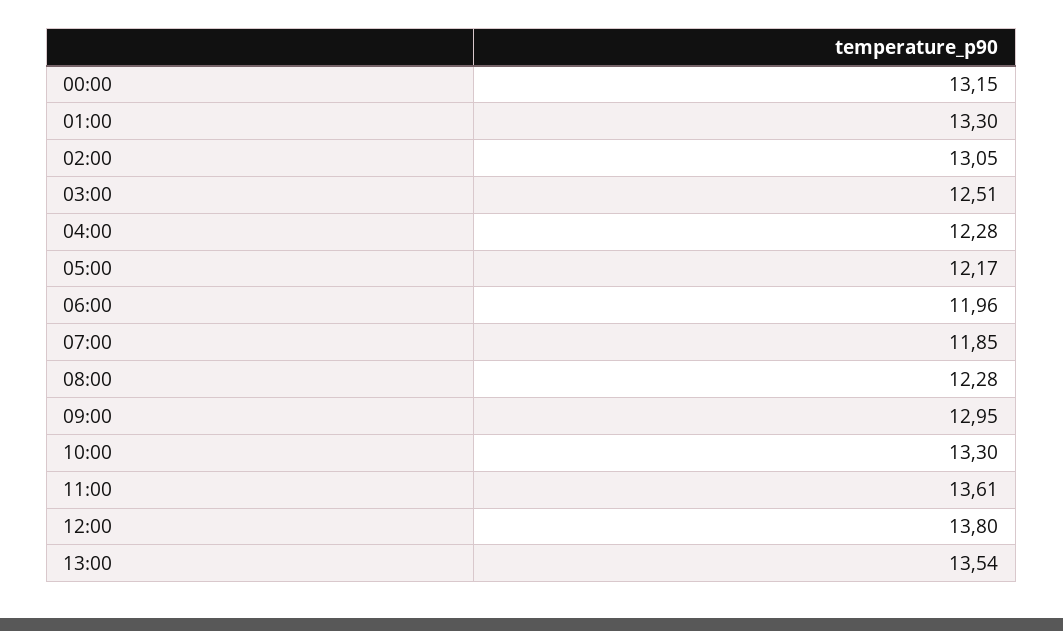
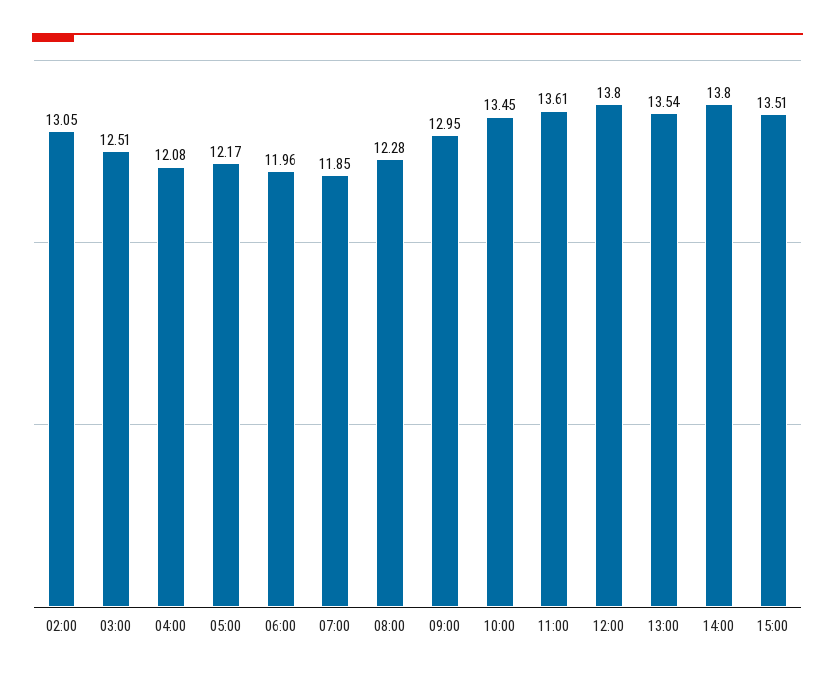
00:00: 13.15 -> none
01:00: 13.3 -> none
04:00: 12.28 -> 12.08
10:00: 13.3 -> 13.45
14:00: none -> 13.8
15:00: none -> 13.51

